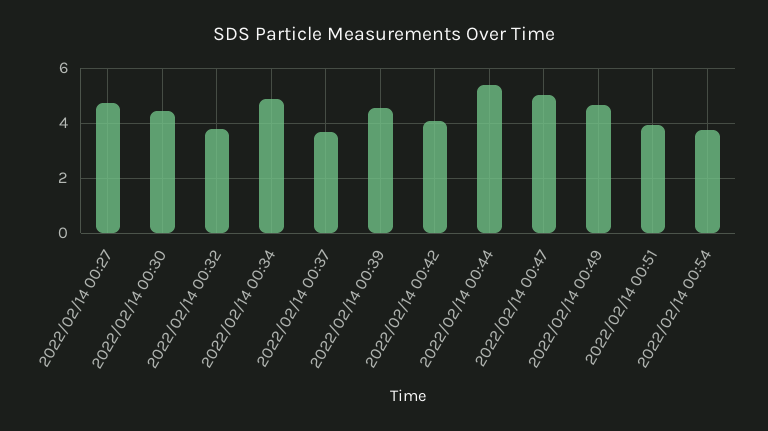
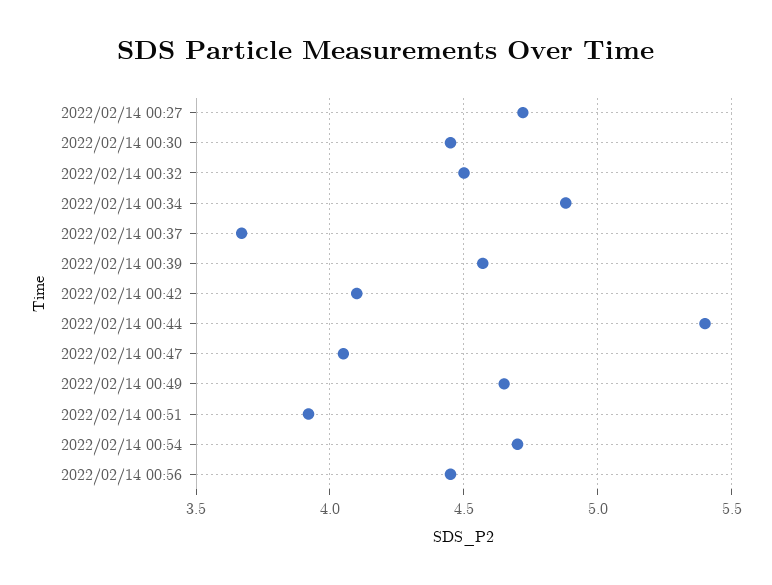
2022/02/14 00:32: 3.75 -> 4.5
2022/02/14 00:47: 5 -> 4.05
2022/02/14 00:54: 3.75 -> 4.7
2022/02/14 00:56: none -> 4.45

